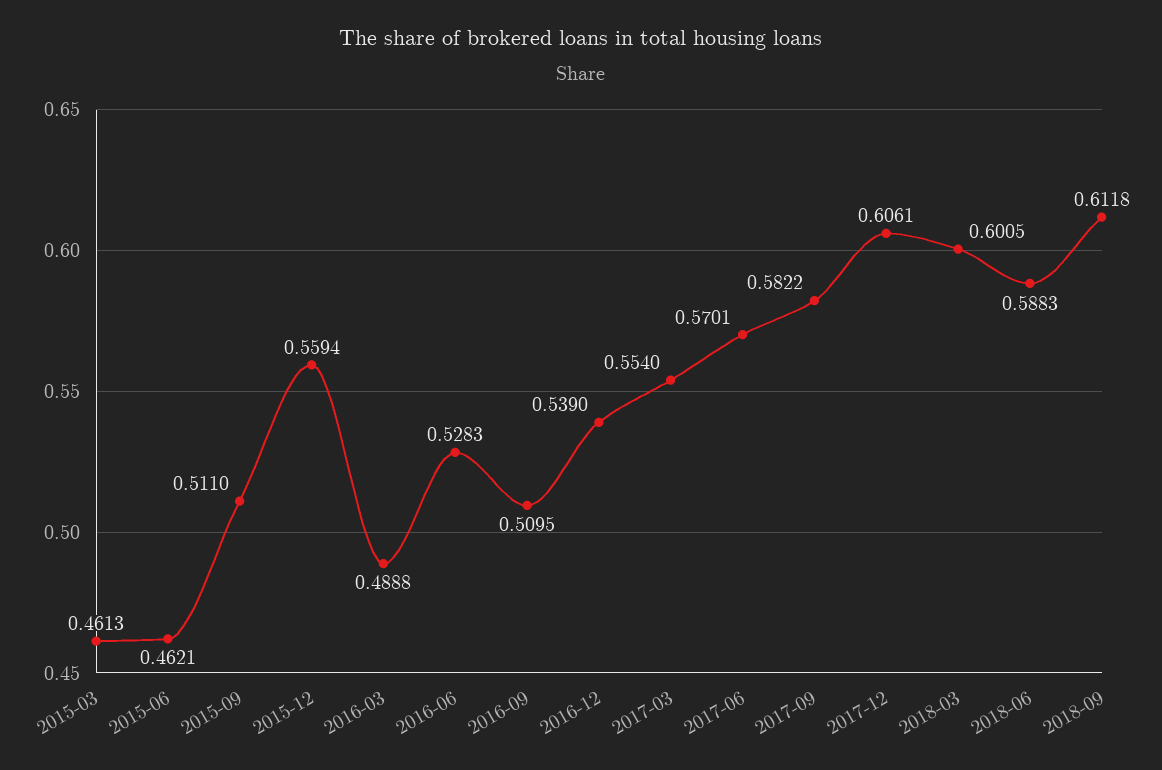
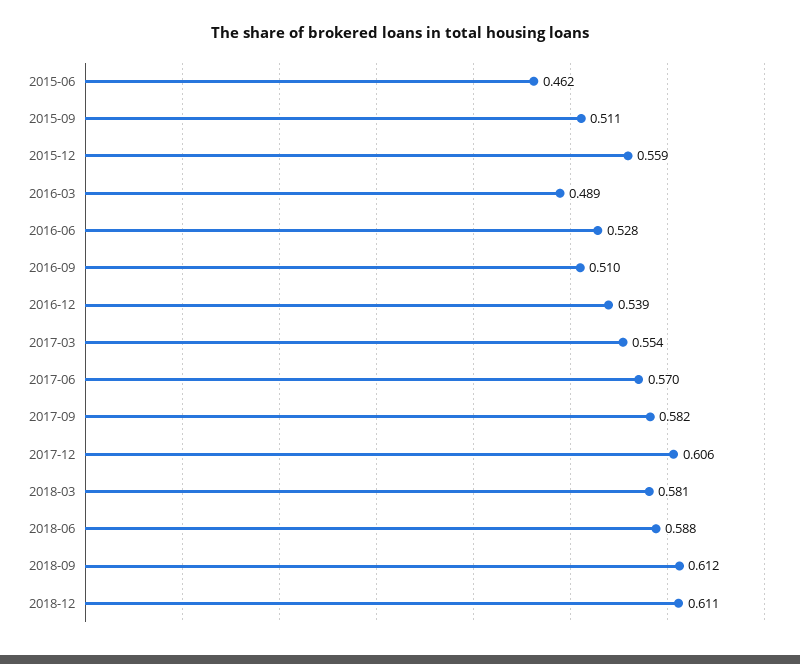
2015-03: 0.4613 -> none
2018-03: 0.6005 -> 0.581
2018-12: none -> 0.611

